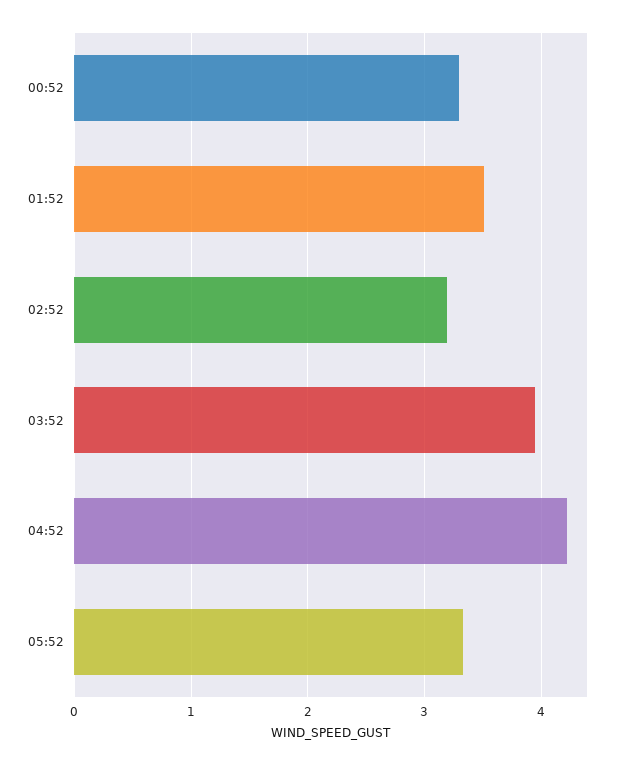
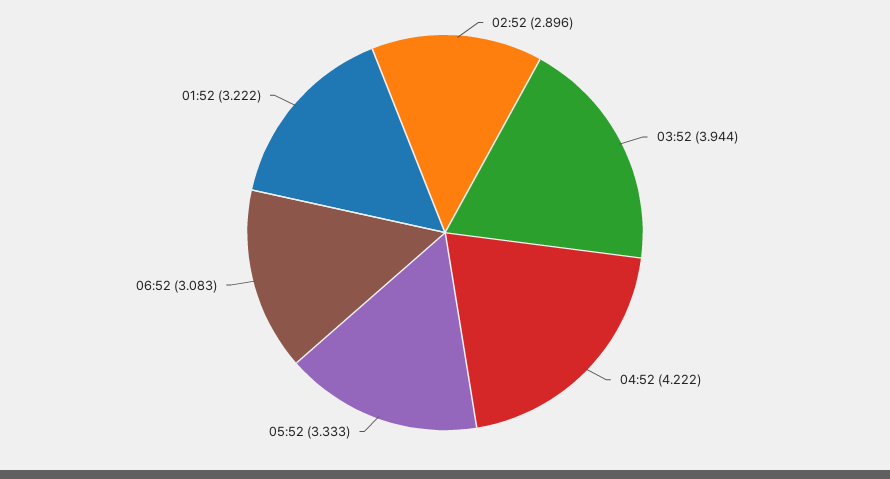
00:52: 3.3 -> none
01:52: 3.5 -> 3.222
02:52: 3.2 -> 2.896
06:52: none -> 3.083

